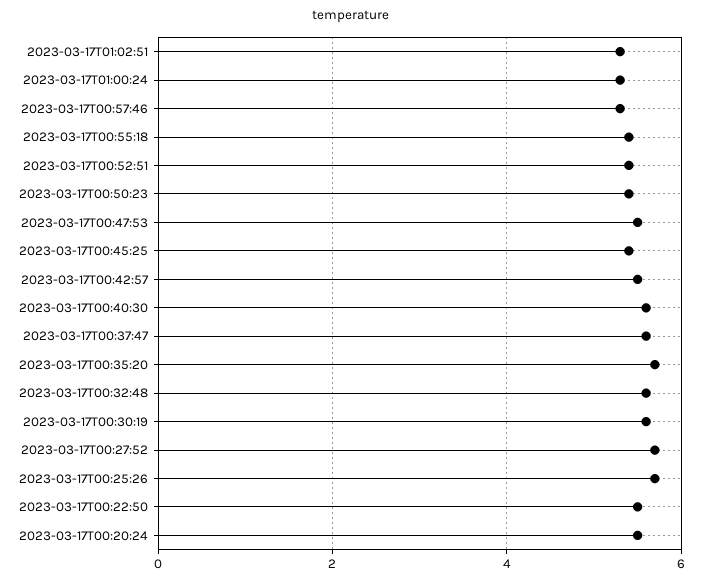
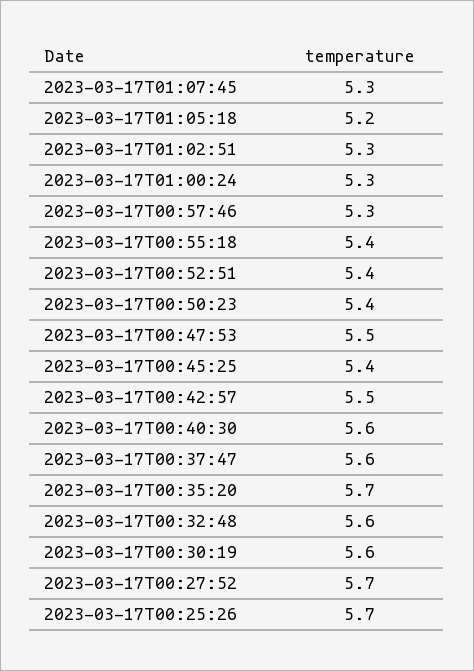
2023-03-17T00:22:50: 5.5 -> none
2023-03-17T00:20:24: 5.5 -> none
2023-03-17T01:07:45: none -> 5.3
2023-03-17T01:05:18: none -> 5.2

